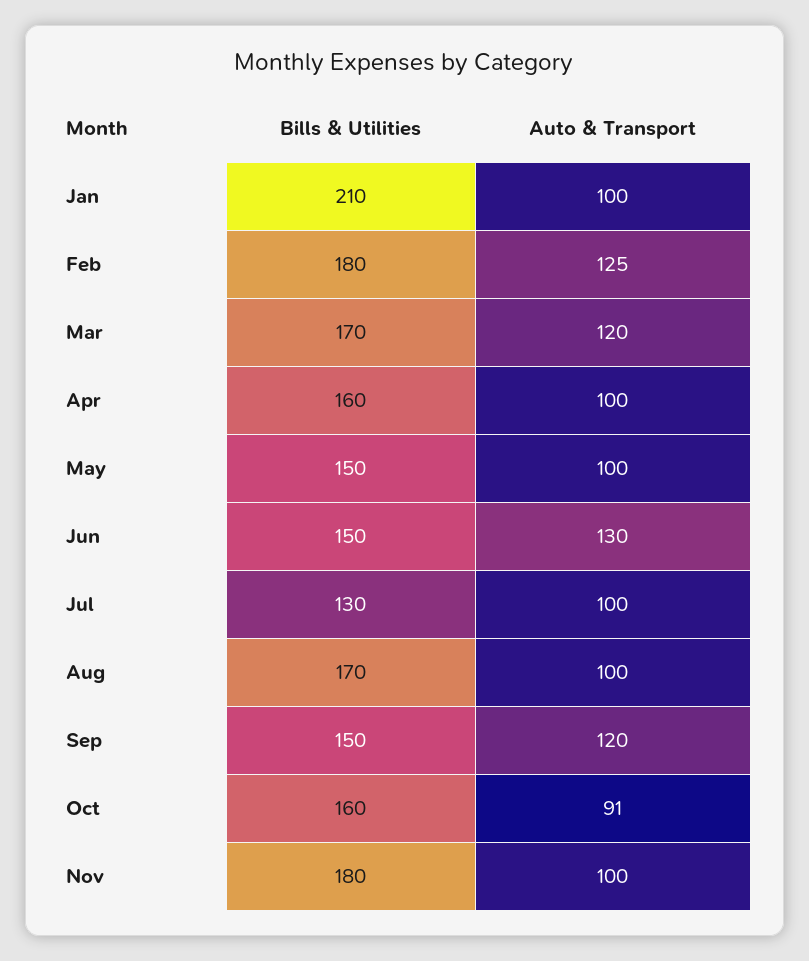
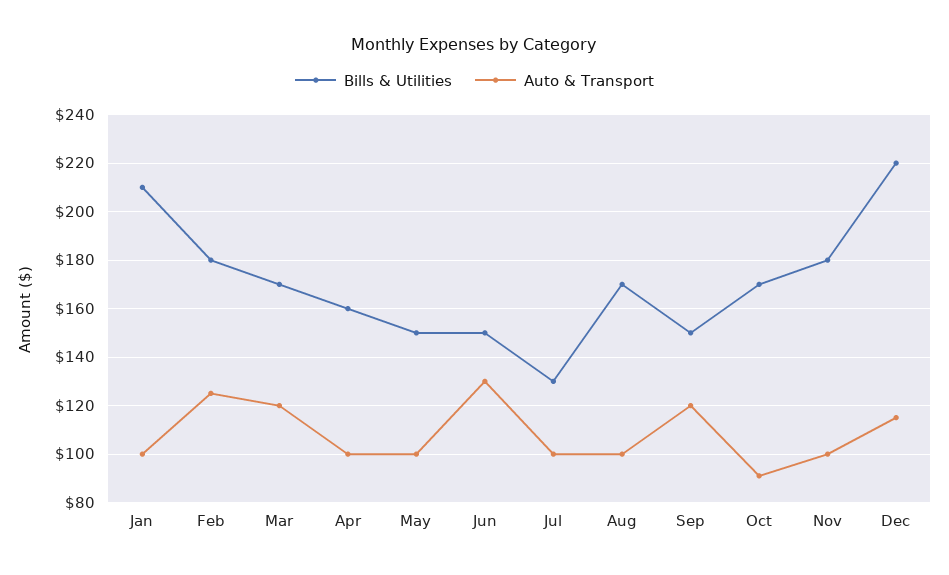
Bills & Utilities, Oct: 160 -> 170
Bills & Utilities, Dec: none -> 220
Auto & Transport, Dec: none -> 115

